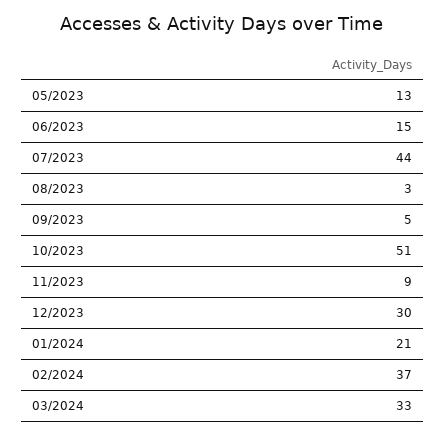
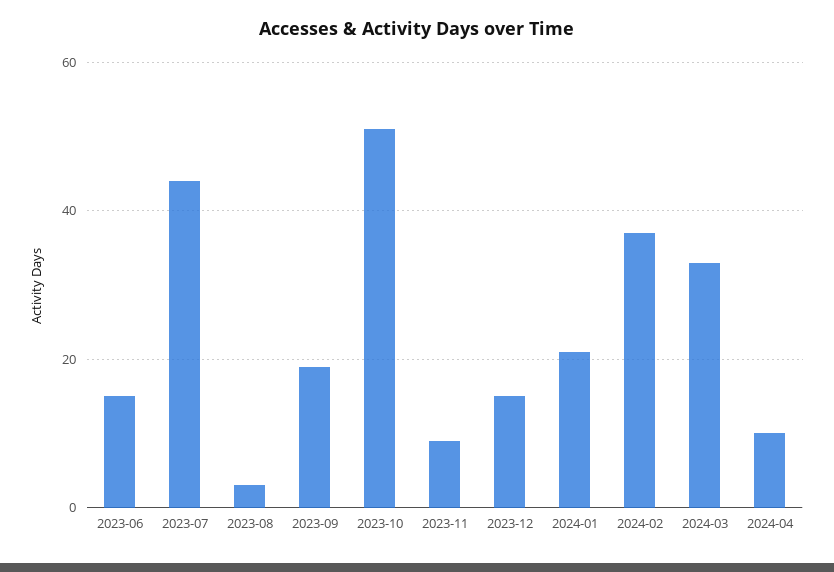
05/2023: 13 -> none
09/2023: 5 -> 20
12/2023: 30 -> 15
2024-04: none -> 10

